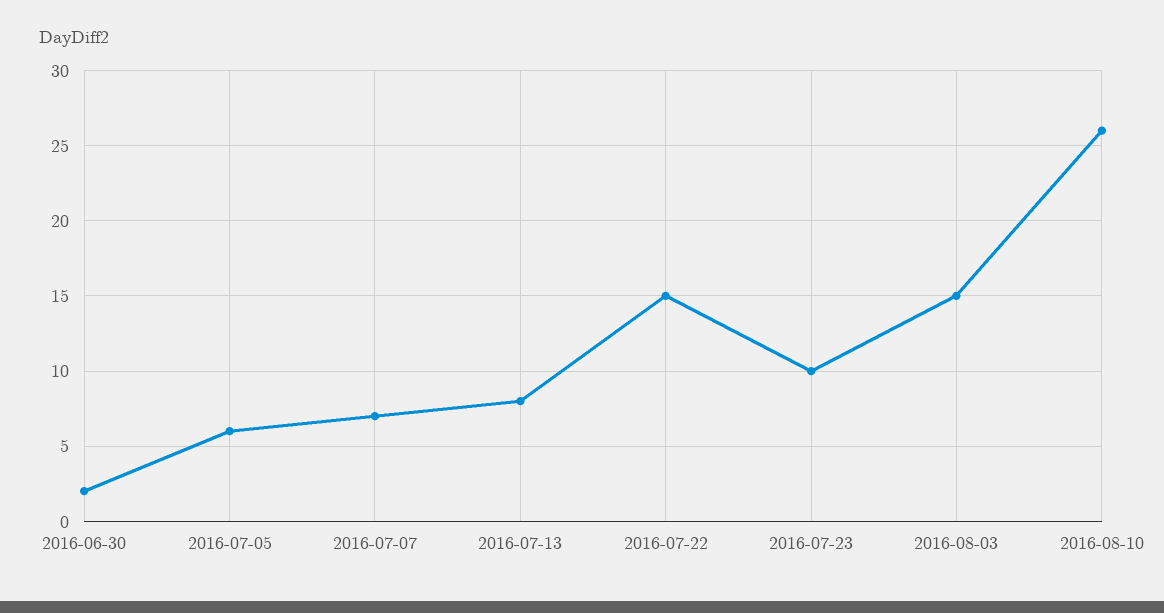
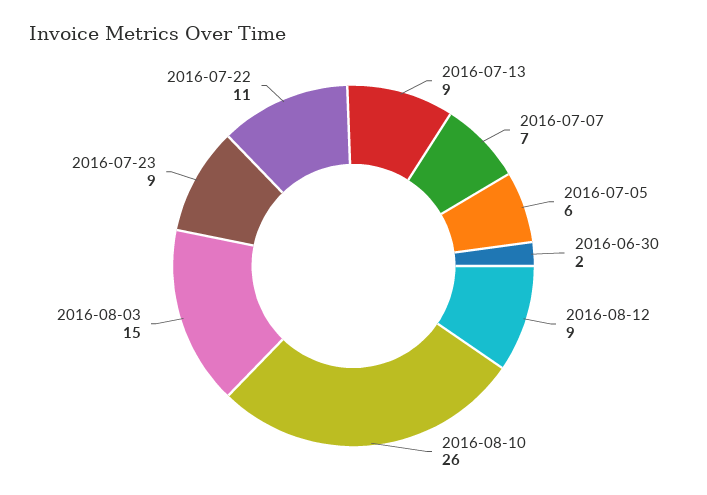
2016-07-13: 8 -> 9
2016-07-22: 15 -> 11
2016-07-23: 10 -> 9
2016-08-12: none -> 9

